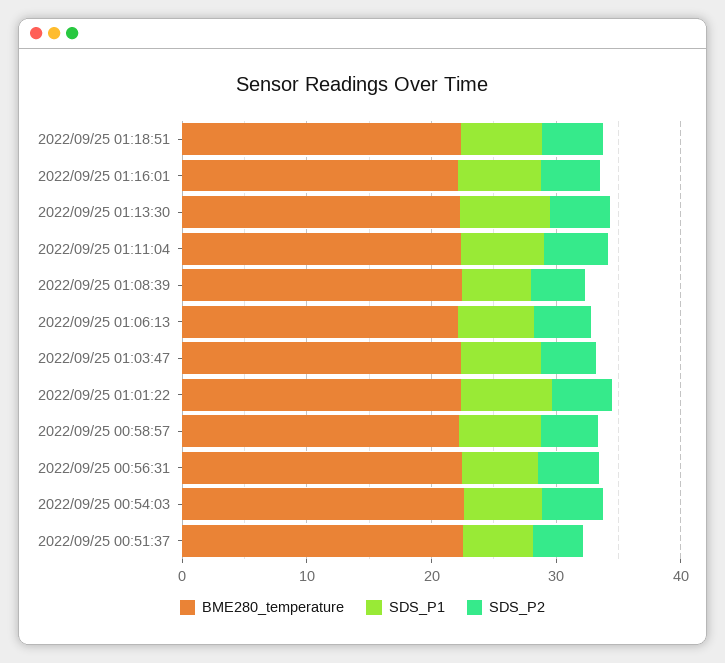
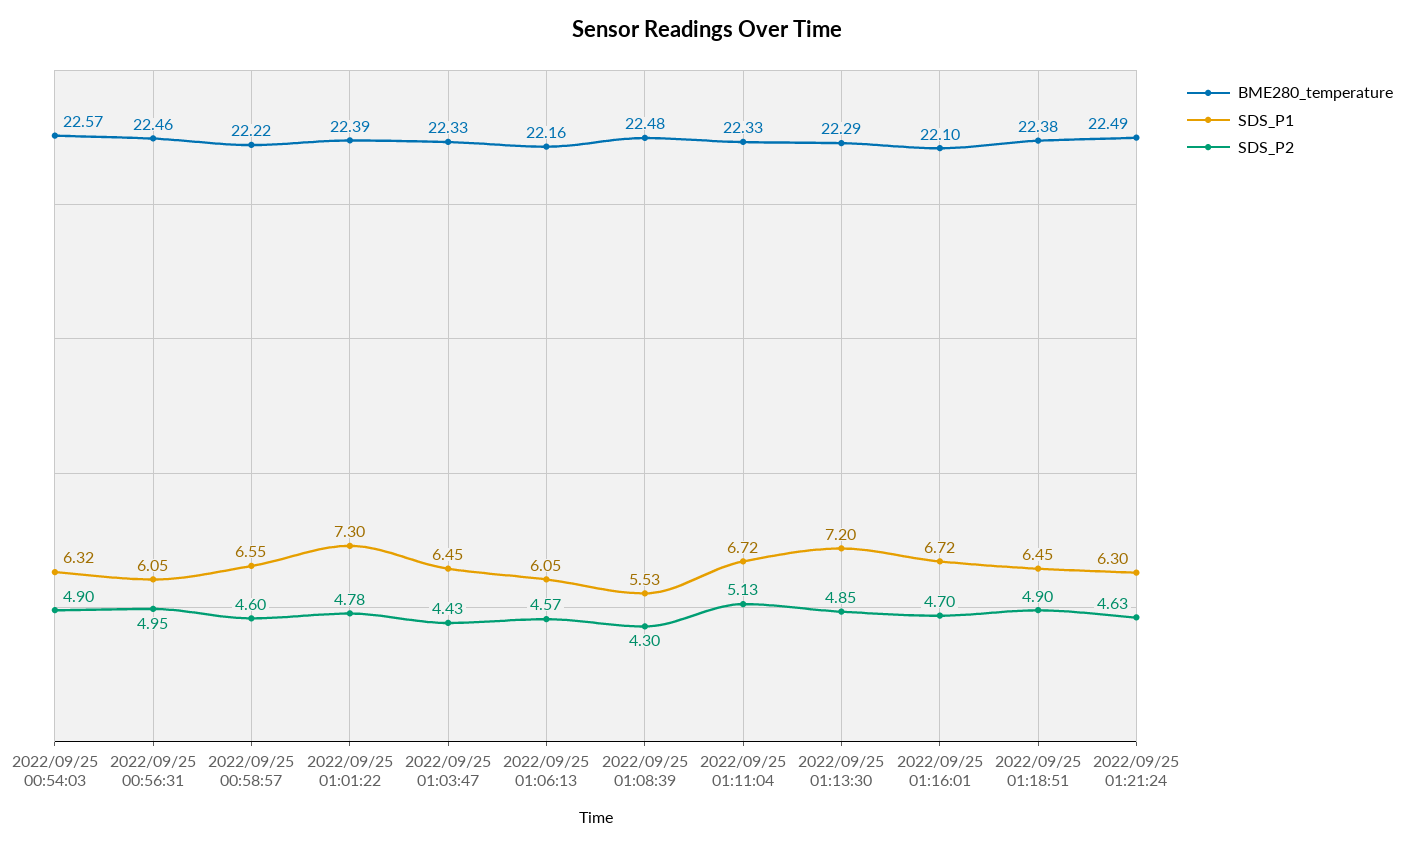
BME280_temperature, 2022/09/25 00:51:37: 22 -> none
SDS_P1, 2022/09/25 00:51:37: 6 -> none
SDS_P2, 2022/09/25 00:51:37: 4 -> none
BME280_temperature, 2022/09/25 01:21:24: none -> 22.49
SDS_P1, 2022/09/25 01:21:24: none -> 6.3
SDS_P2, 2022/09/25 01:21:24: none -> 4.63

